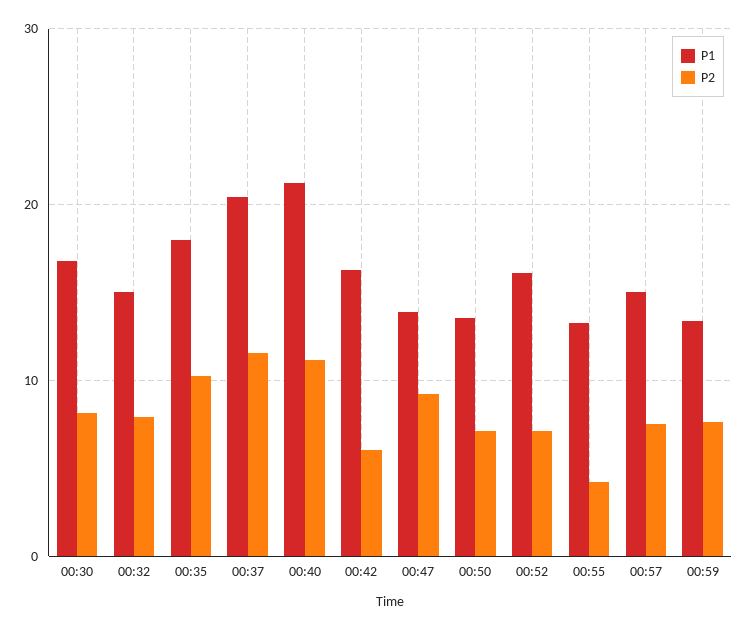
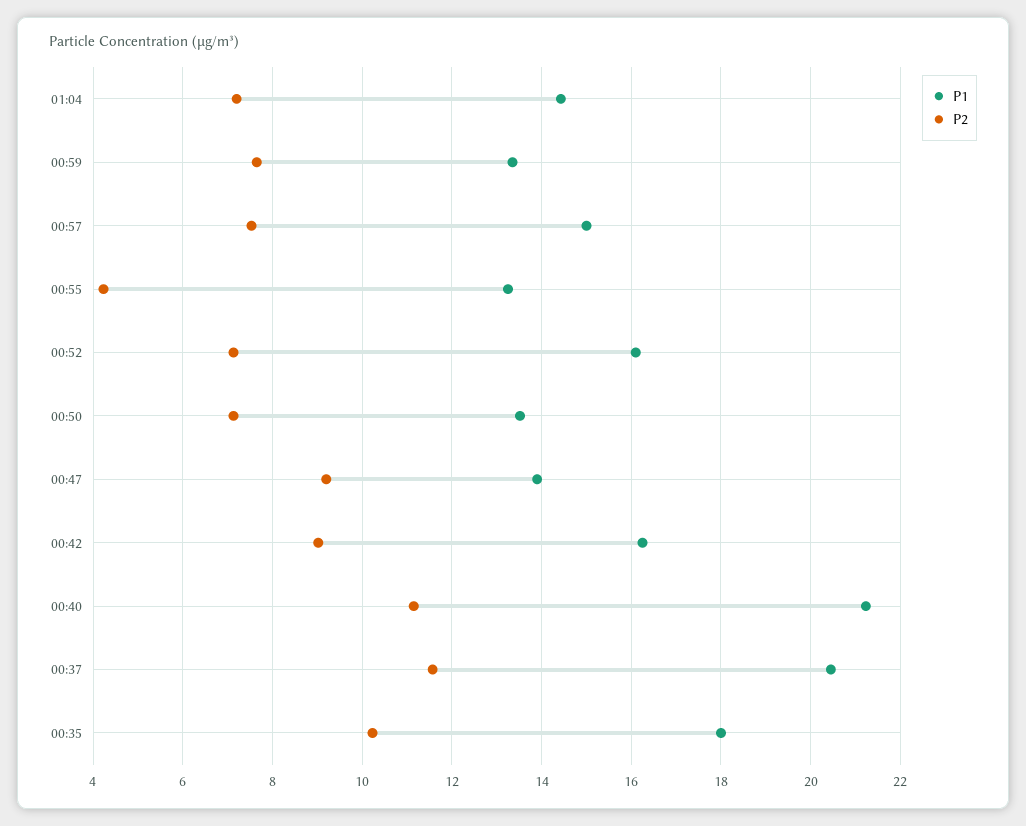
P1, 00:30: 17 -> none
P2, 00:30: 8 -> none
P1, 00:32: 15 -> none
P2, 00:32: 8 -> none
P2, 00:42: 6 -> 9
P1, 01:04: none -> 14.4
P2, 01:04: none -> 7.2

